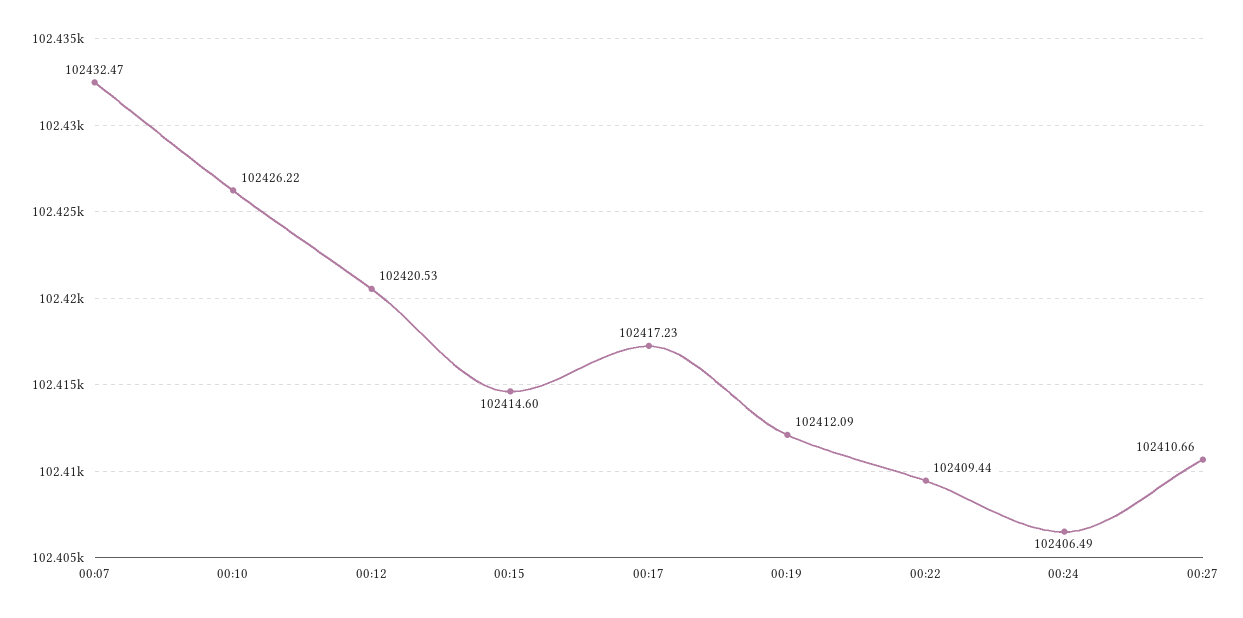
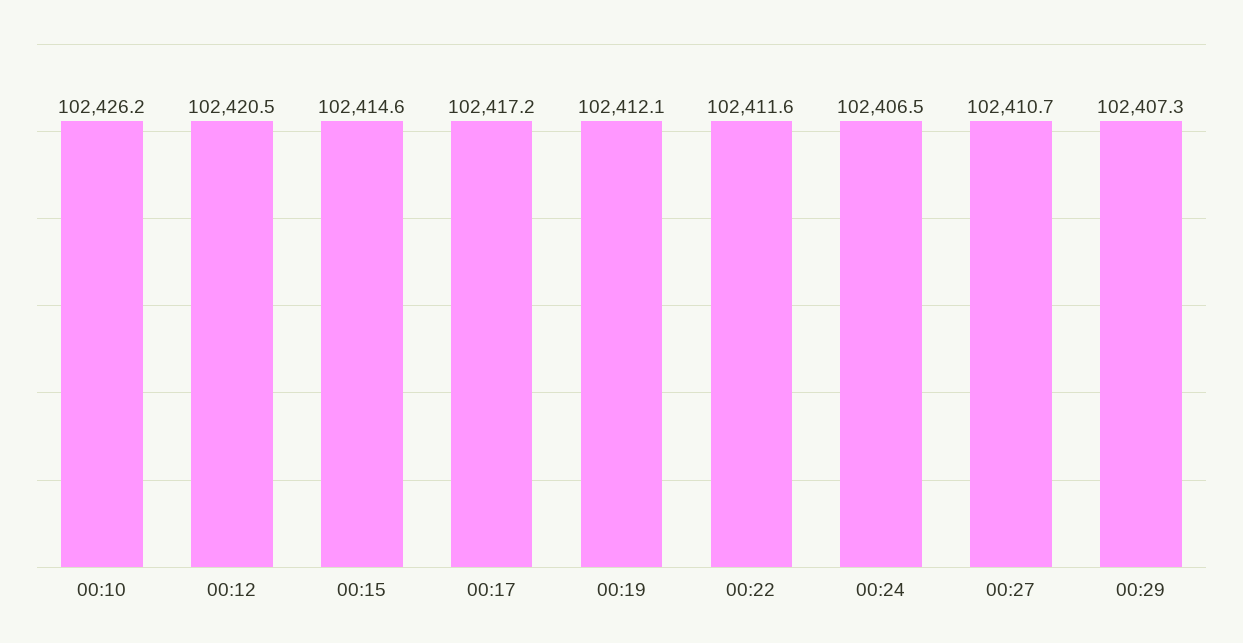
00:07: 102432.47 -> none
00:22: 102409.44 -> 102411.6
00:29: none -> 102407.3

